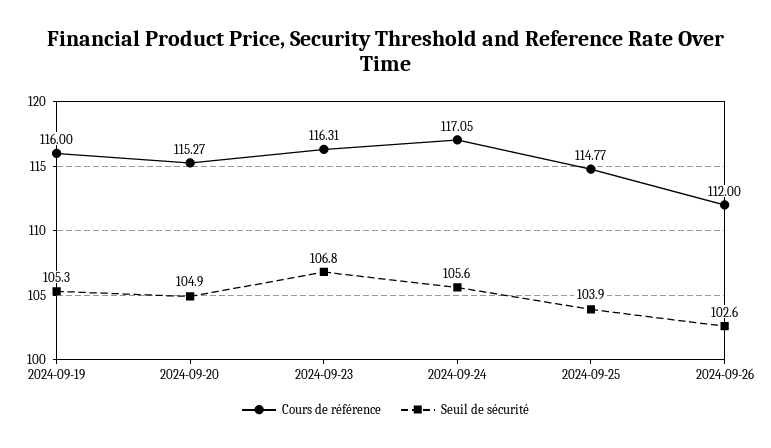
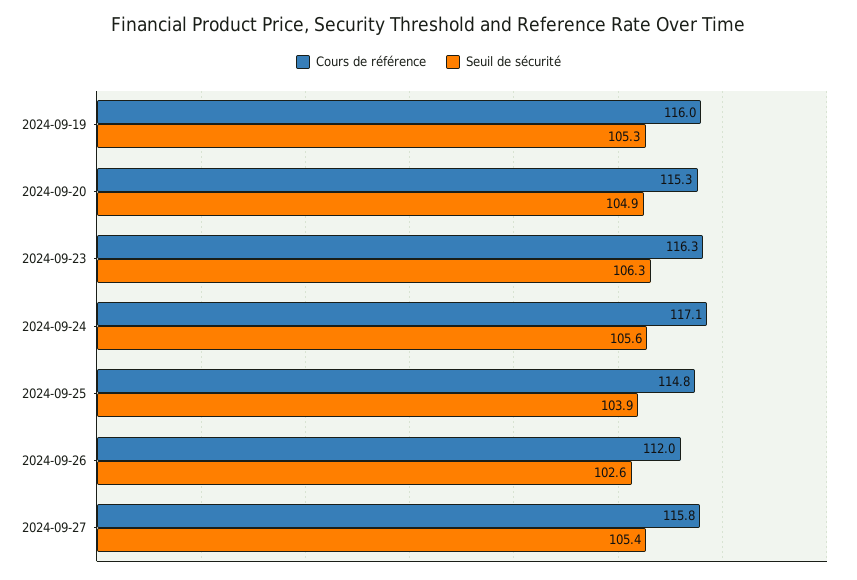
Seuil de sécurité, 2024-09-23: 106.8 -> 106.3
Cours de référence, 2024-09-27: none -> 115.8
Seuil de sécurité, 2024-09-27: none -> 105.4

